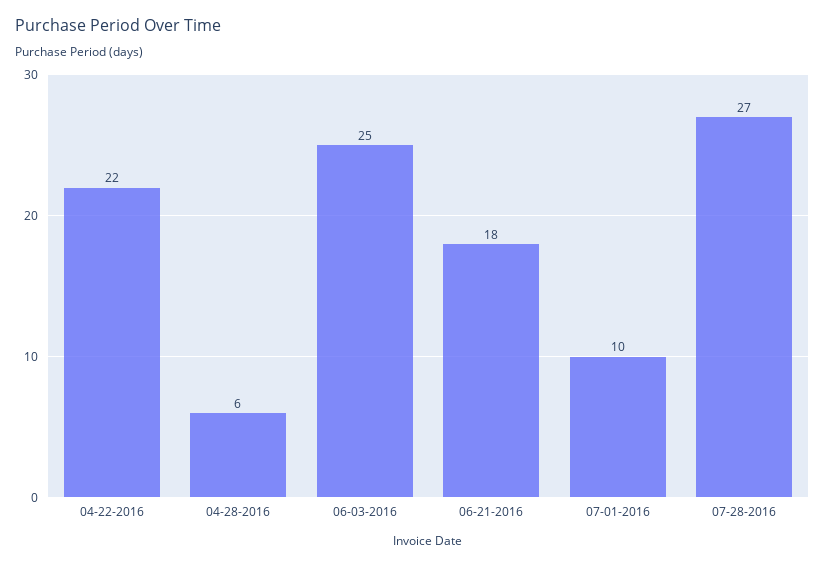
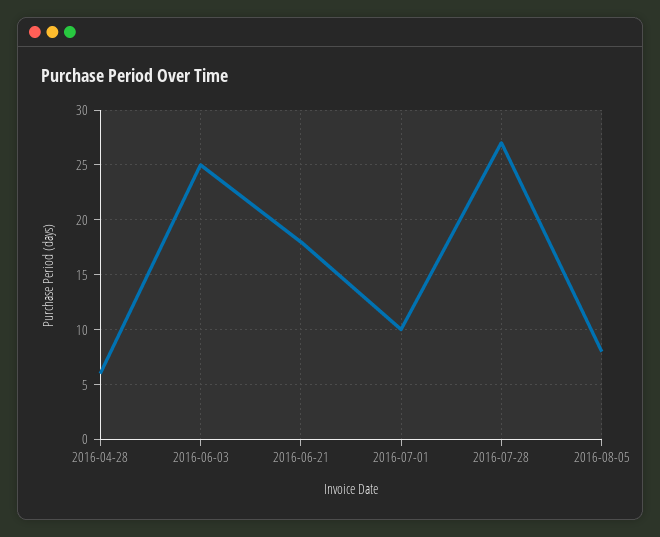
04-22-2016: 22 -> none
2016-08-05: none -> 8

